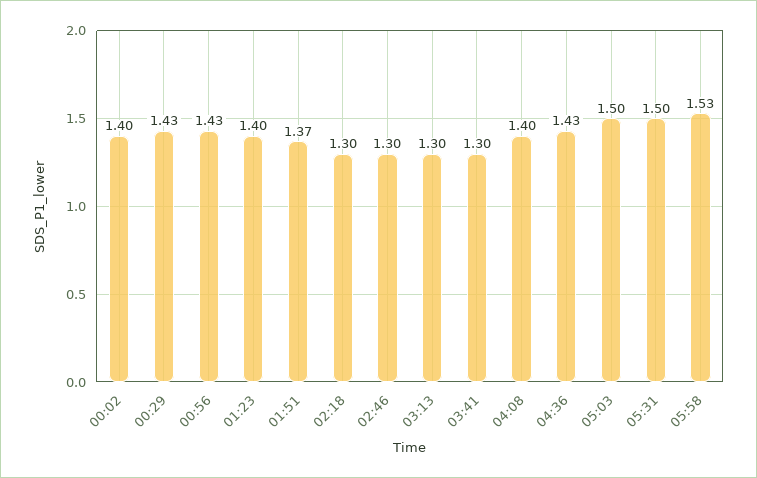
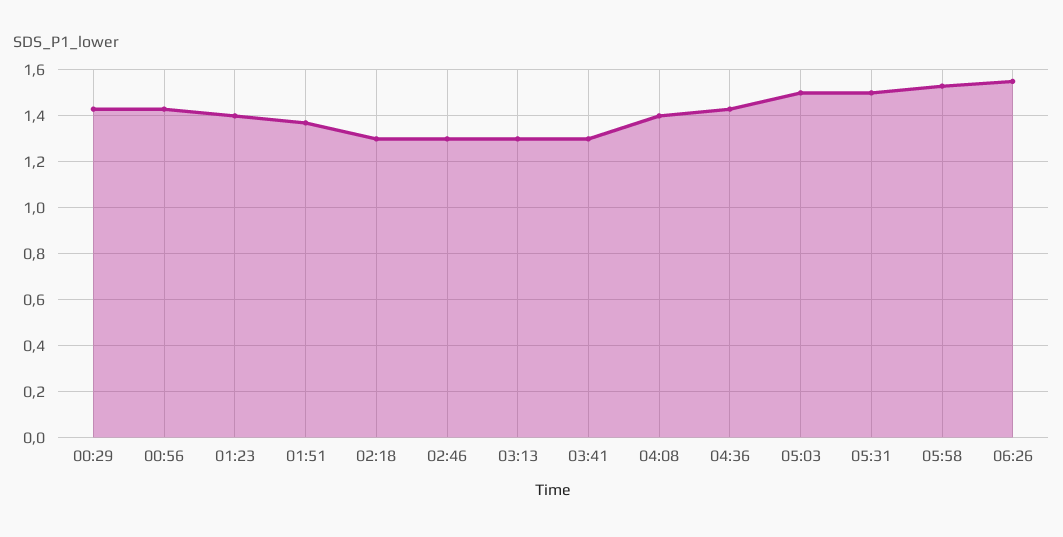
00:02: 1.4 -> none
06:26: none -> 1.55

